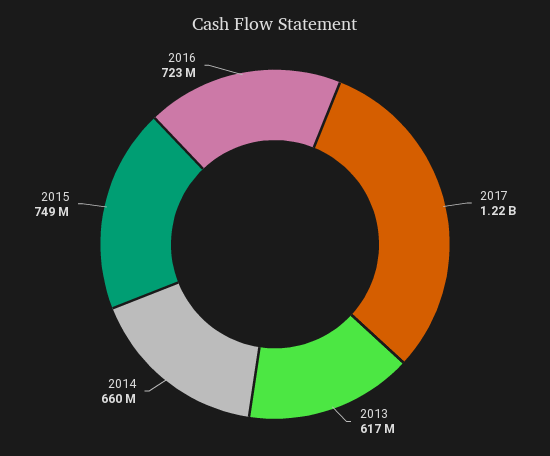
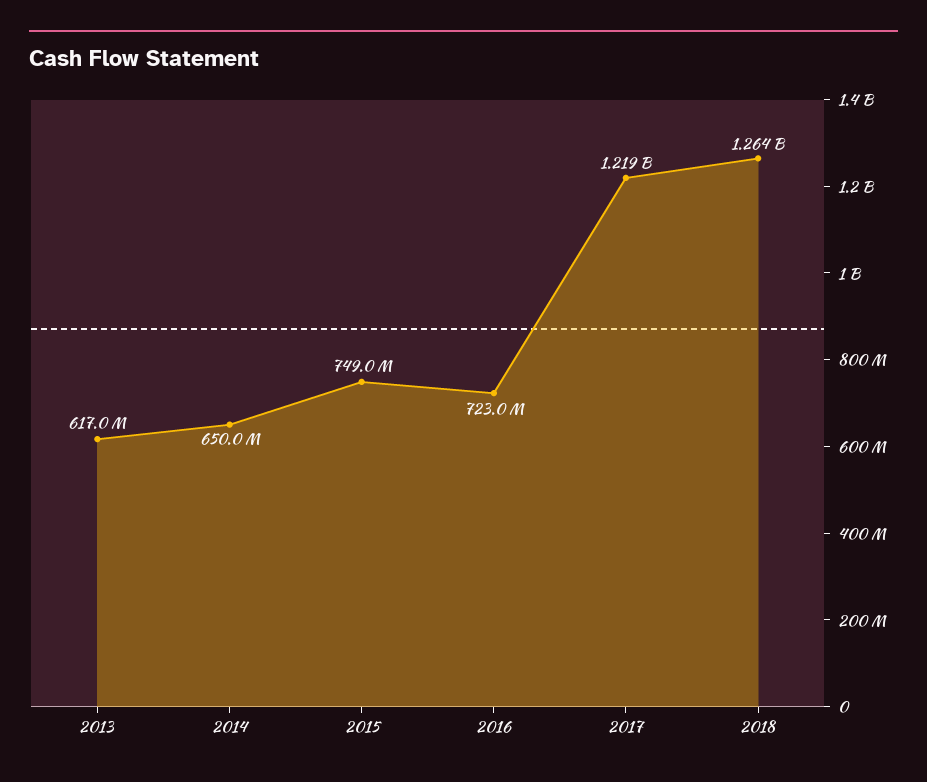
2014: 660000000 -> 650000000
2018: none -> 1264000000

